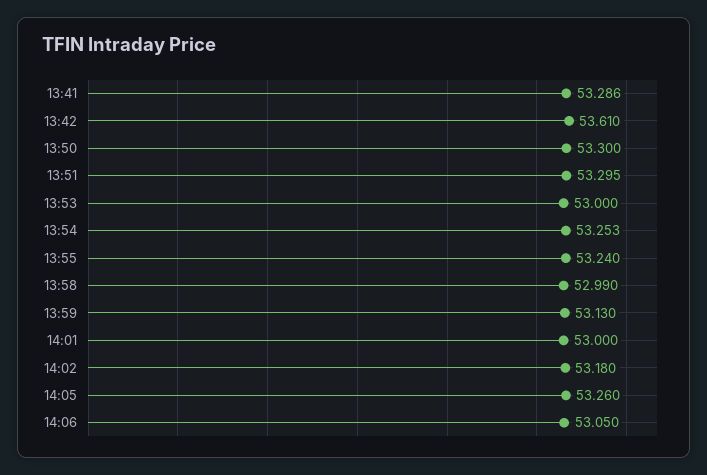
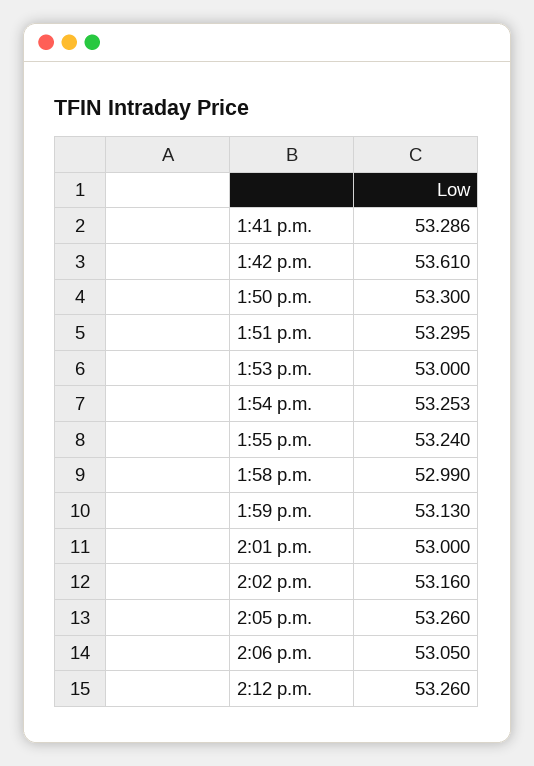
14:02: 53.18 -> 53.16
2:12 p.m.: none -> 53.26

